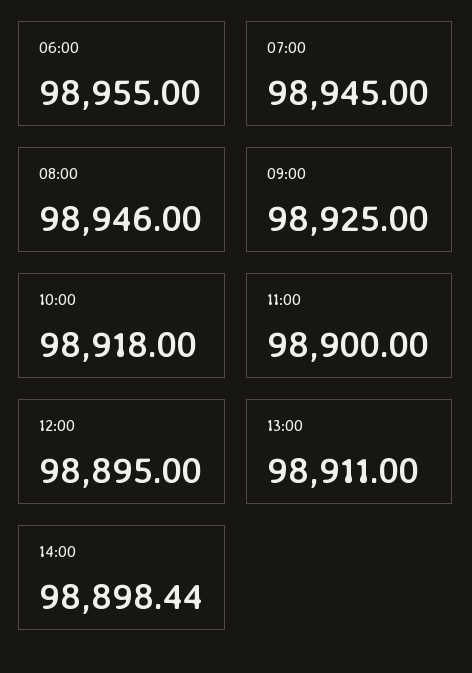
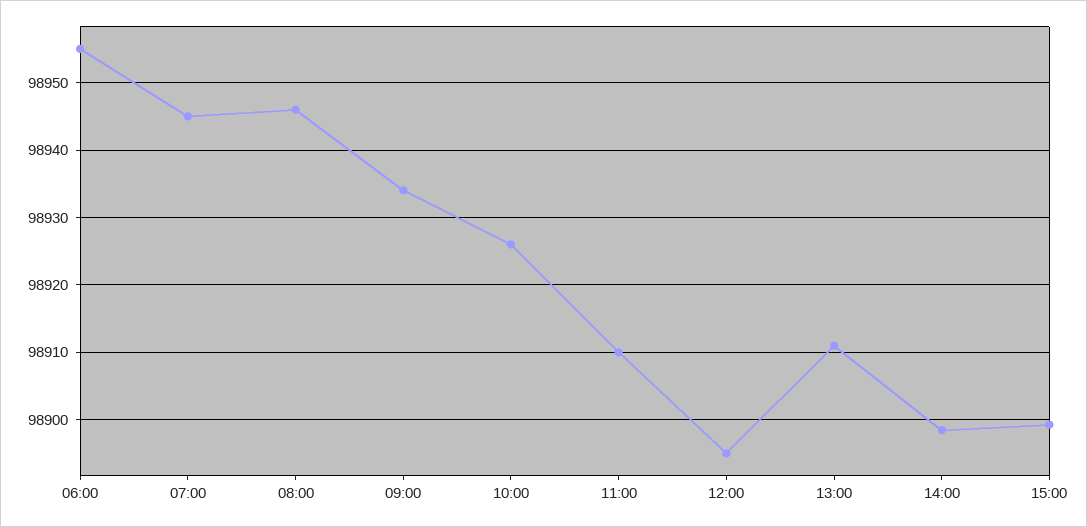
09:00: 98925 -> 98934
10:00: 98918 -> 98926
11:00: 98900 -> 98910
15:00: none -> 98899

